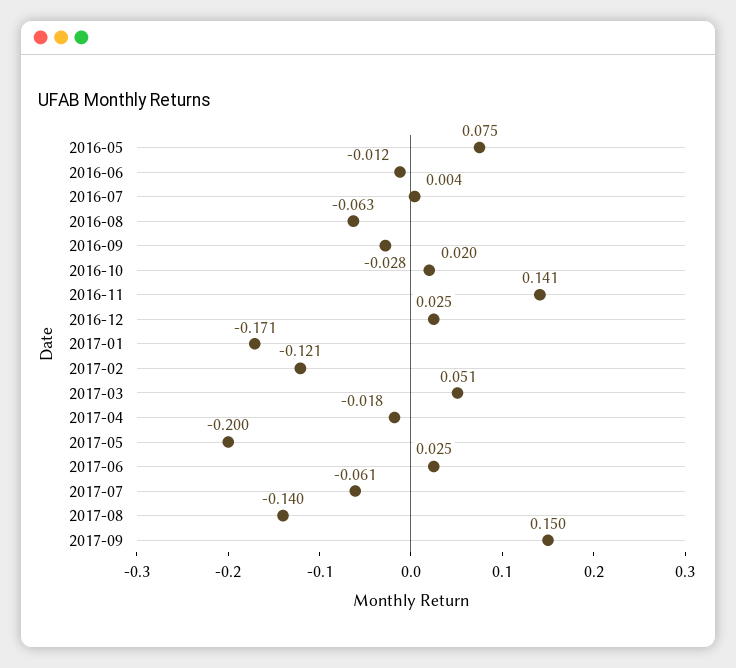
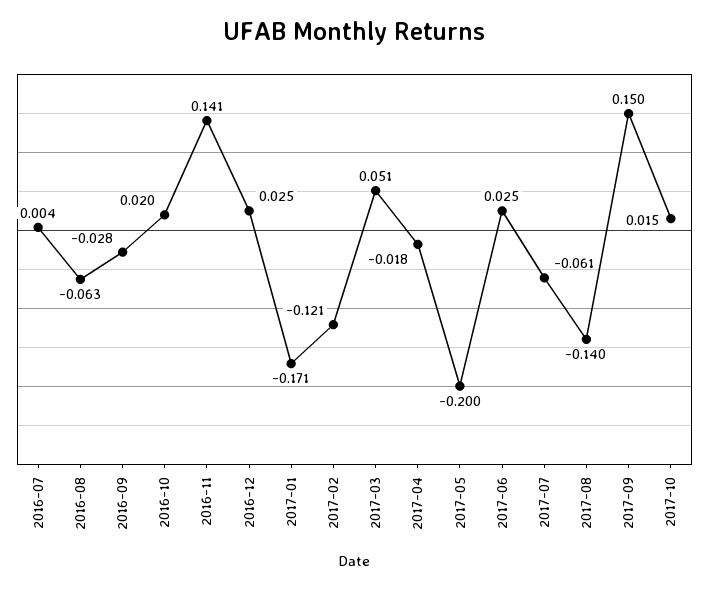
2016-05: 0.075 -> none
2016-06: -0.012 -> none
2017-10: none -> 0.015

